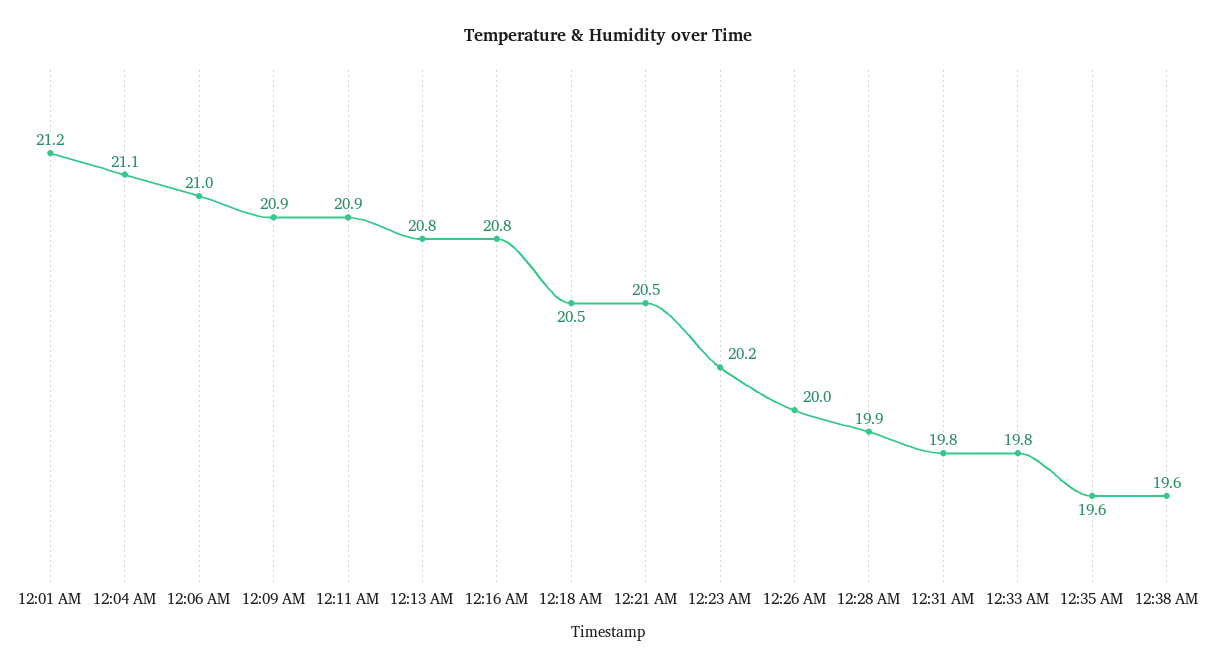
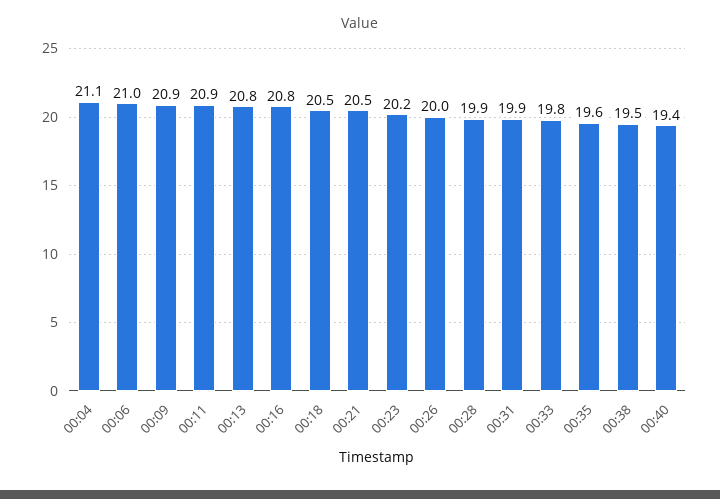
12:01 AM: 21.2 -> none
12:31 AM: 19.8 -> 19.9
12:38 AM: 19.6 -> 19.5
00:40: none -> 19.4

